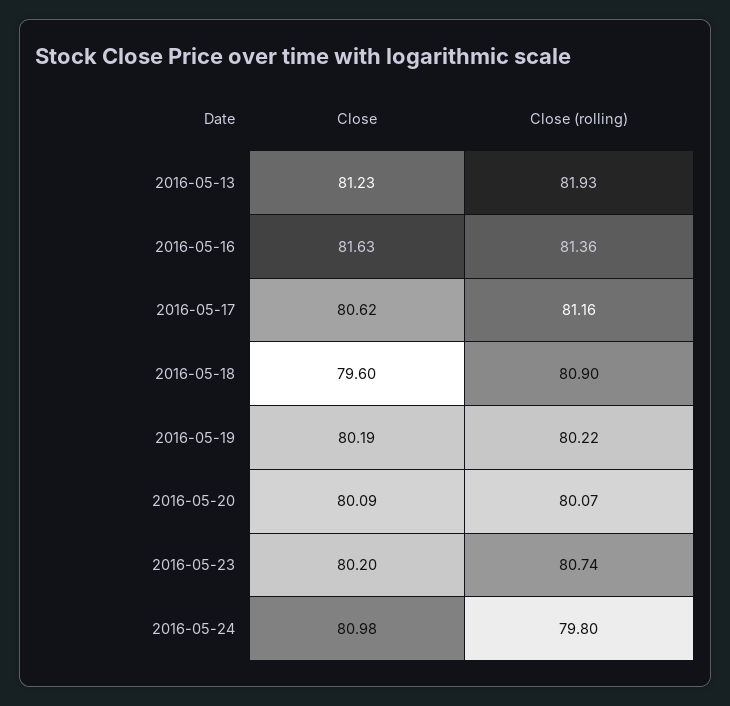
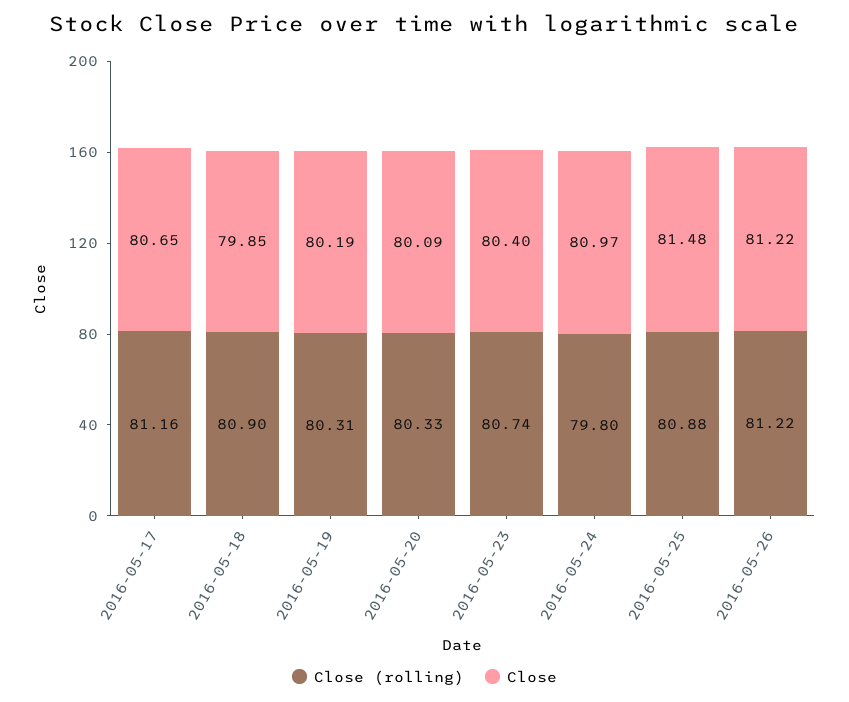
Close, 2016-05-13: 81.23 -> none
Close (rolling), 2016-05-13: 81.93 -> none
Close, 2016-05-16: 81.63 -> none
Close (rolling), 2016-05-16: 81.36 -> none
Close, 2016-05-17: 80.62 -> 80.65
Close, 2016-05-18: 79.6 -> 79.85
Close (rolling), 2016-05-19: 80.22 -> 80.31
Close (rolling), 2016-05-20: 80.07 -> 80.33
Close, 2016-05-23: 80.2 -> 80.4
Close, 2016-05-24: 80.98 -> 80.97
Close (rolling), 2016-05-25: none -> 80.88
Close, 2016-05-25: none -> 81.48
Close (rolling), 2016-05-26: none -> 81.22
Close, 2016-05-26: none -> 81.22

